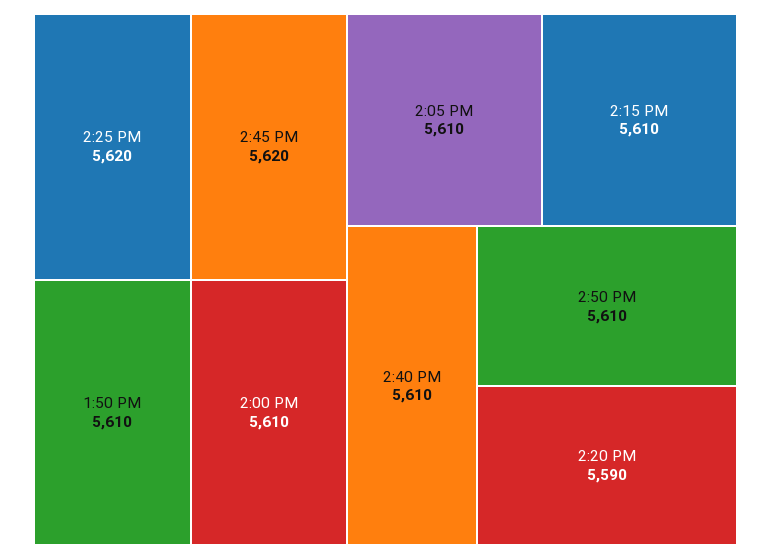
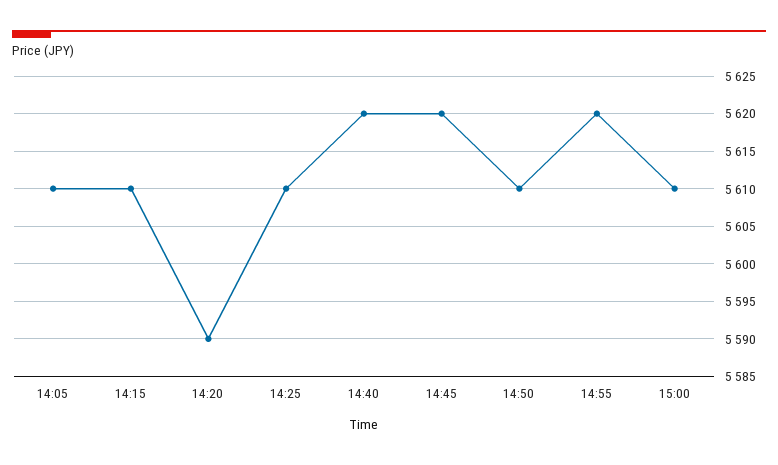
2:25 PM: 5620 -> 5610
1:50 PM: 5610 -> none
2:00 PM: 5610 -> none
2:40 PM: 5610 -> 5620
14:55: none -> 5620
15:00: none -> 5610

